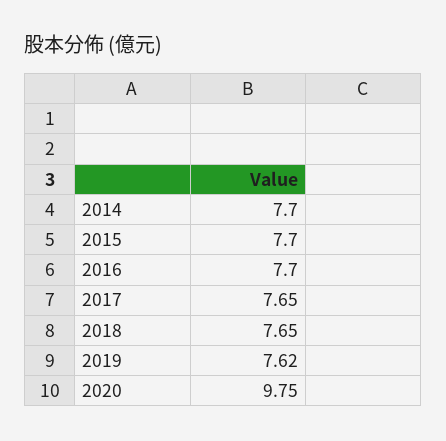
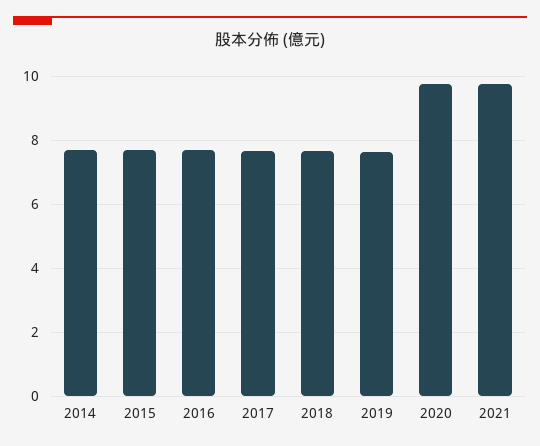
2021: none -> 9.8

